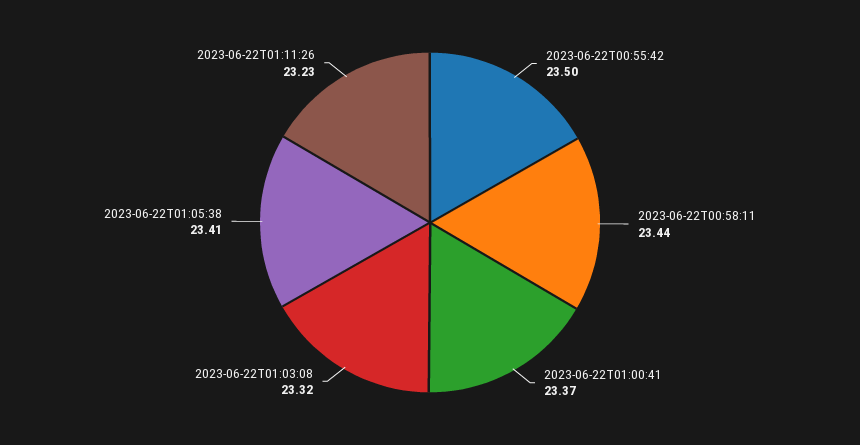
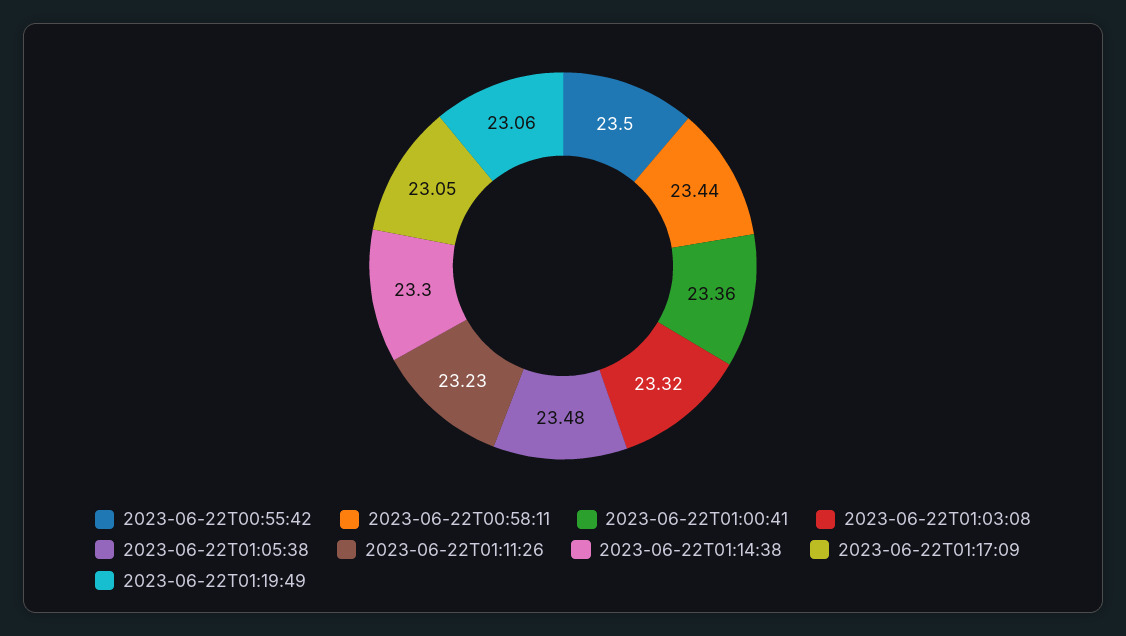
2023-06-22T01:00:41: 23.37 -> 23.36
2023-06-22T01:05:38: 23.41 -> 23.48
2023-06-22T01:14:38: none -> 23.3
2023-06-22T01:17:09: none -> 23.05
2023-06-22T01:19:49: none -> 23.06

